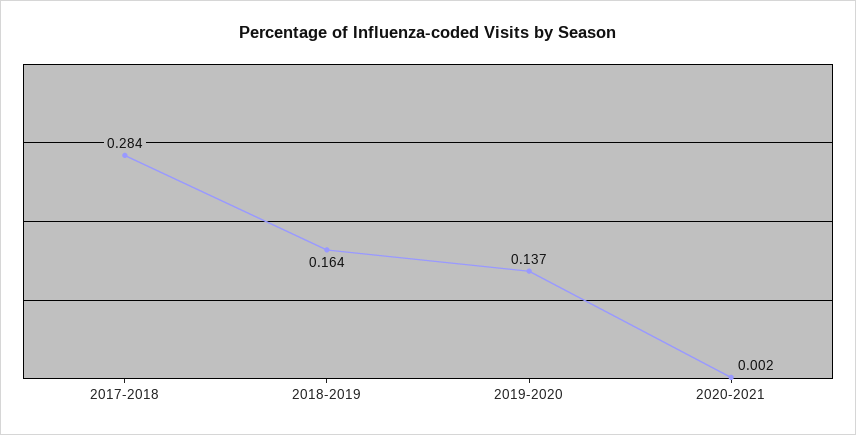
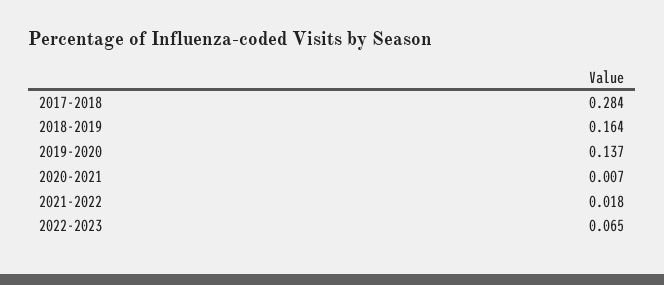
2020-2021: 0.002 -> 0.007
2021-2022: none -> 0.018
2022-2023: none -> 0.065

